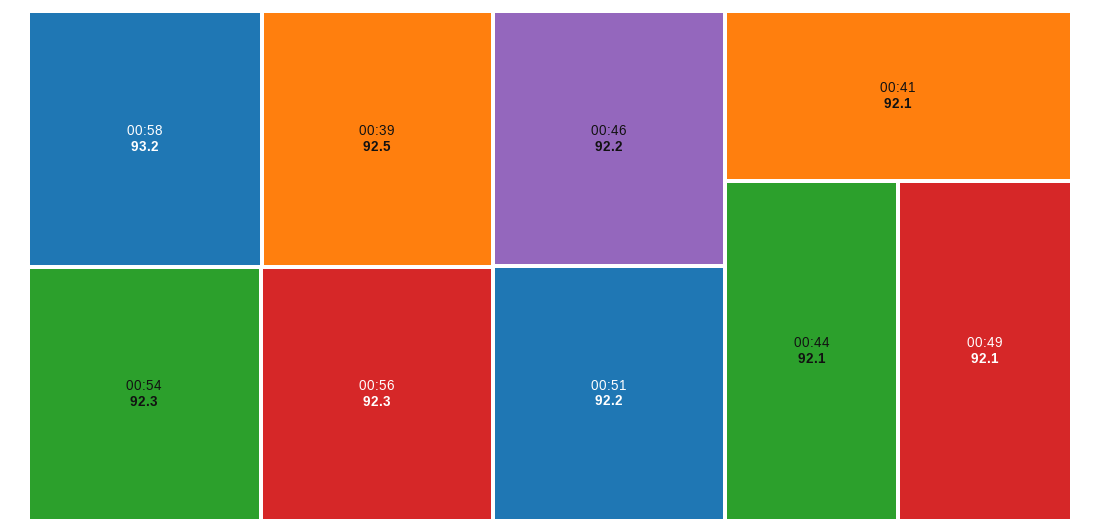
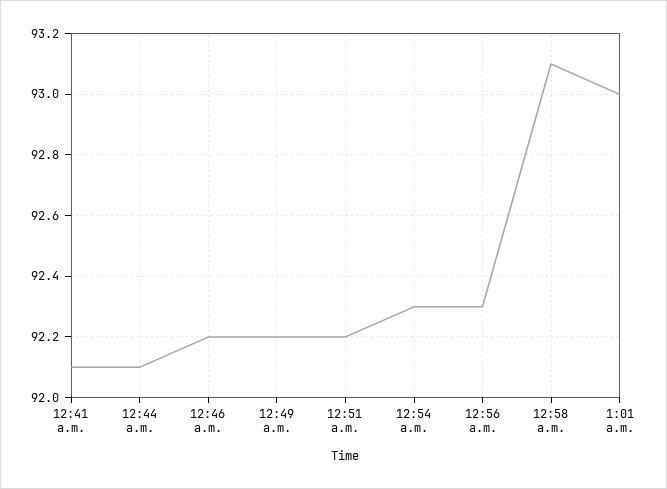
00:58: 93.2 -> 93.1
00:39: 92.5 -> none
00:49: 92.1 -> 92.2
1:01 a.m.: none -> 93

